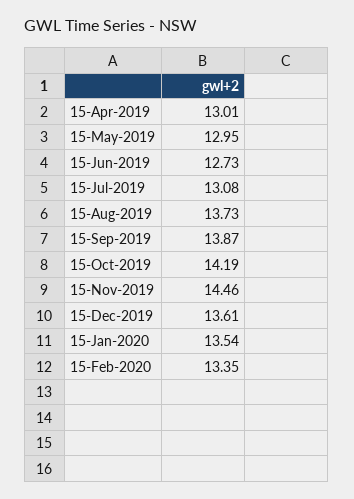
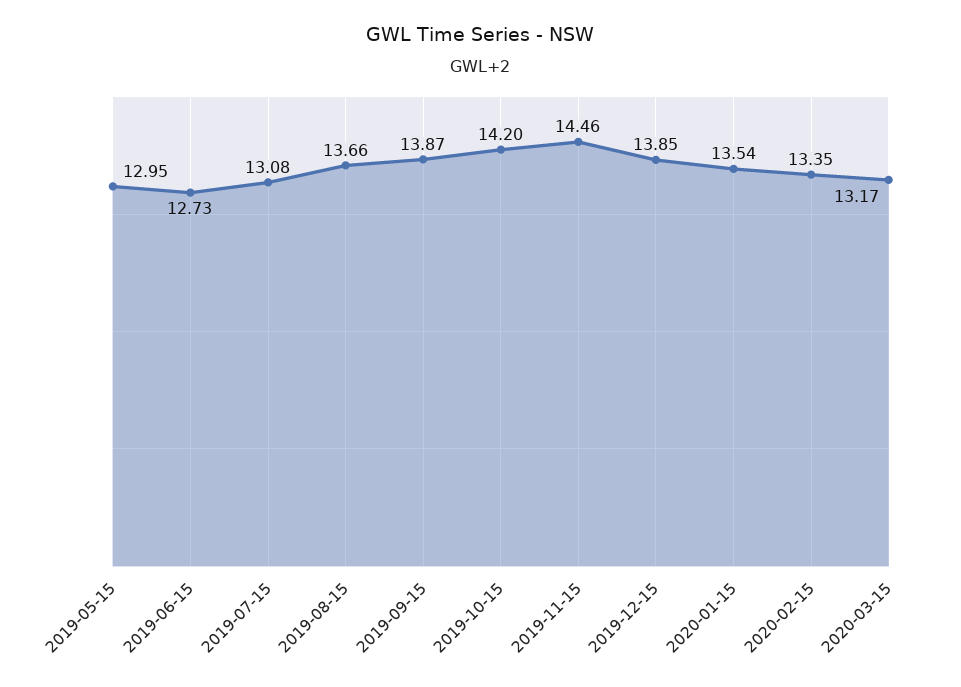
15-Apr-2019: 13.01 -> none
15-Aug-2019: 13.73 -> 13.66
15-Oct-2019: 14.19 -> 14.2
15-Dec-2019: 13.61 -> 13.85
2020-03-15: none -> 13.17

